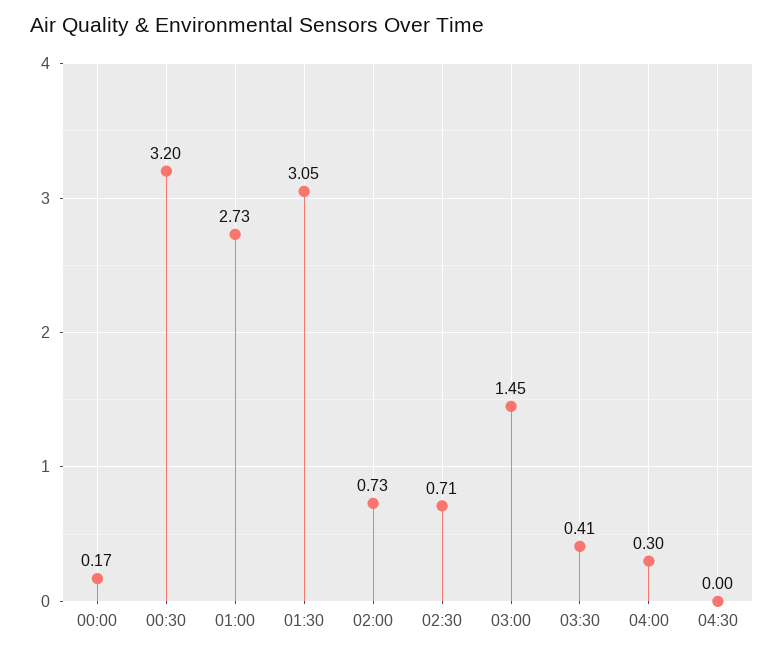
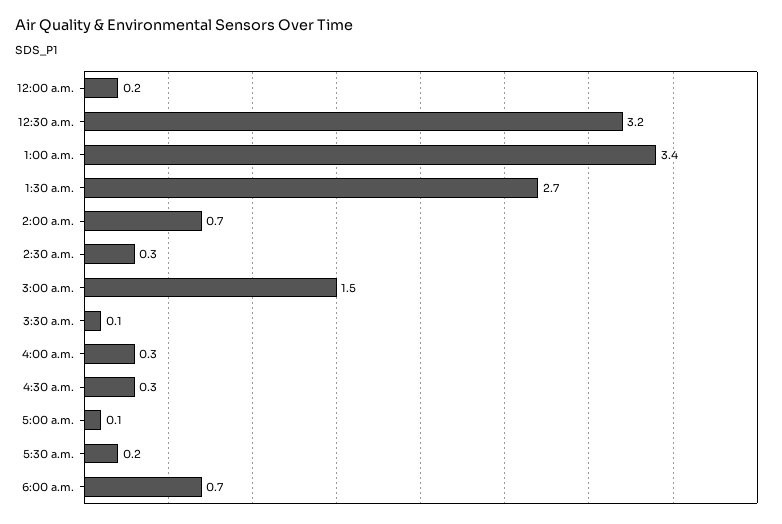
01:00: 2.73 -> 3.4
01:30: 3.05 -> 2.7
02:30: 0.71 -> 0.3
03:30: 0.41 -> 0.1
04:30: 0 -> 0.3
5:00 a.m.: none -> 0.1
5:30 a.m.: none -> 0.2
6:00 a.m.: none -> 0.7

